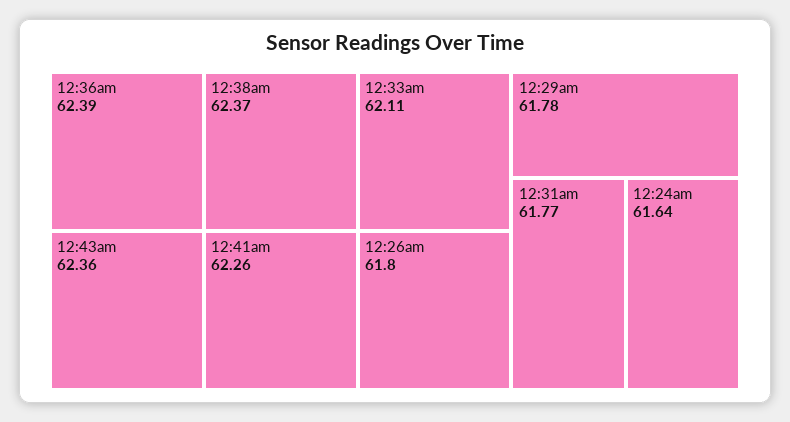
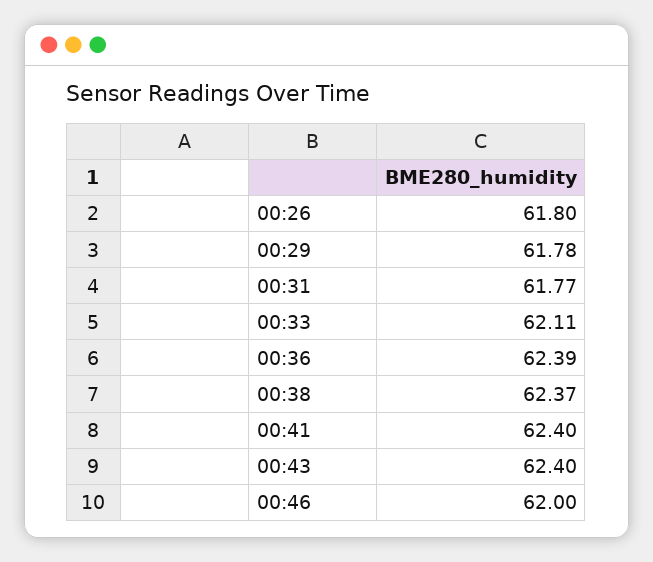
12:43am: 62.36 -> 62.4
12:41am: 62.26 -> 62.4
12:24am: 61.64 -> none
00:46: none -> 62

